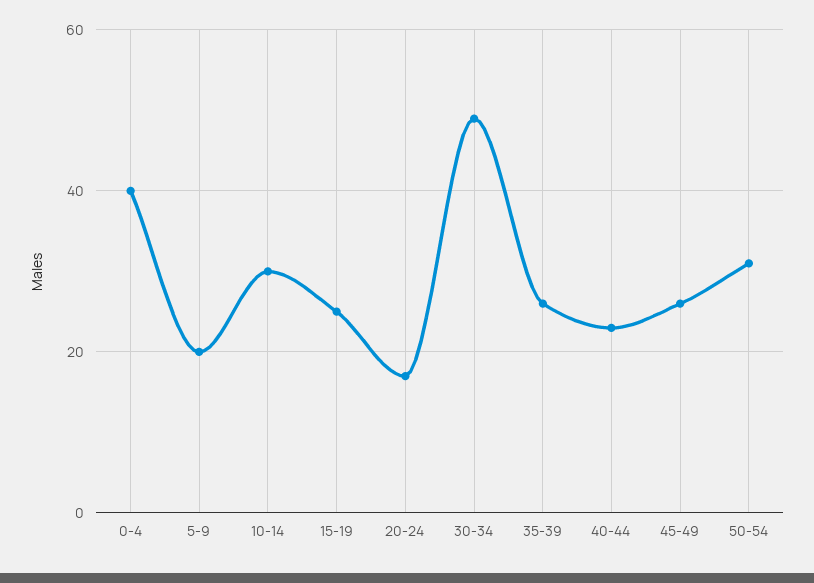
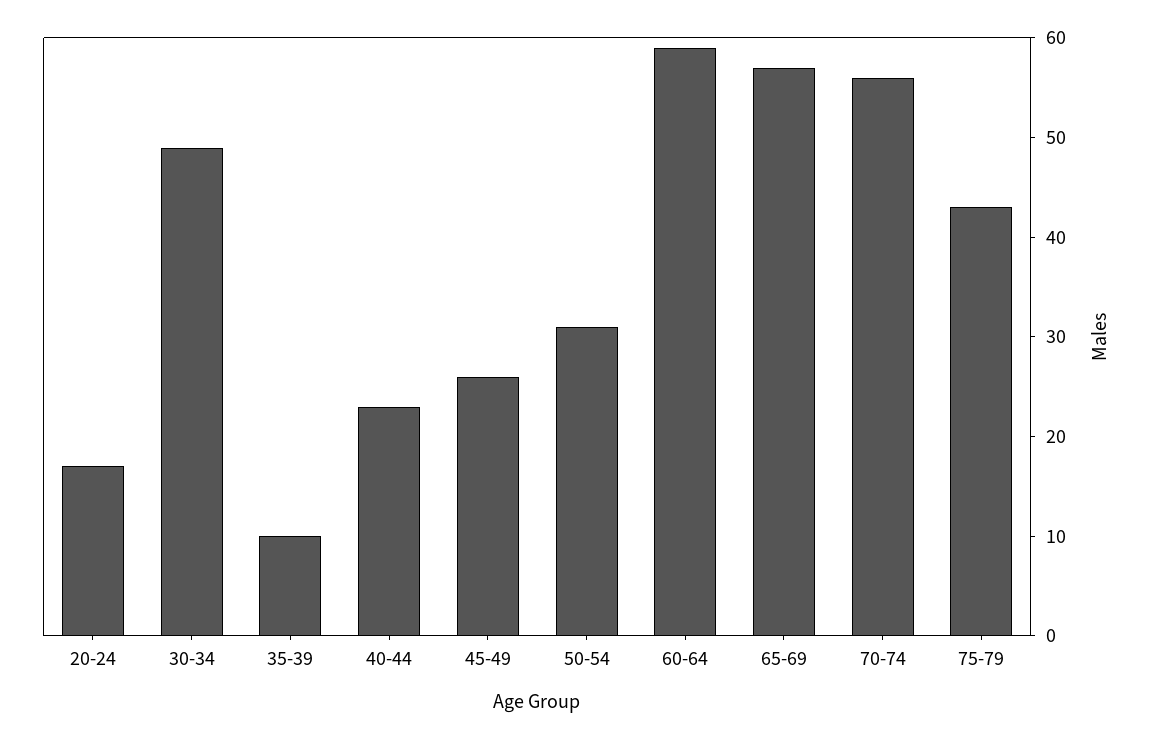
0-4: 40 -> none
5-9: 20 -> none
10-14: 30 -> none
15-19: 25 -> none
35-39: 25 -> 10
60-64: none -> 59
65-69: none -> 57
70-74: none -> 56
75-79: none -> 43

